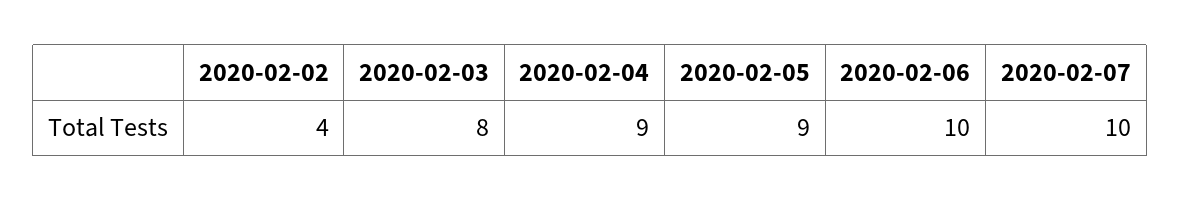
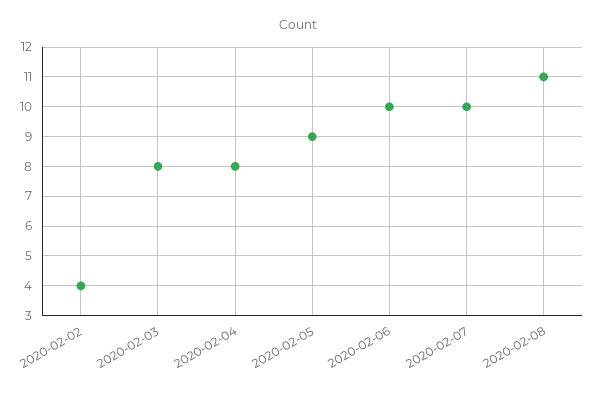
2020-02-04: 9 -> 8
2020-02-08: none -> 11

